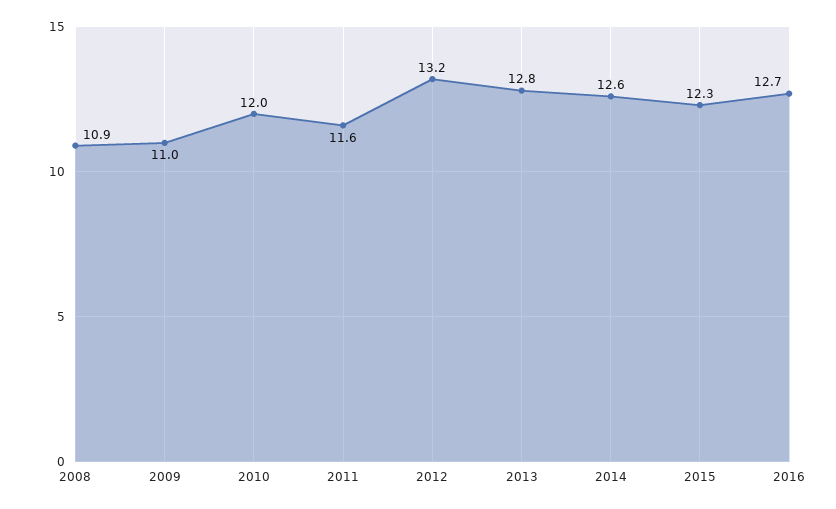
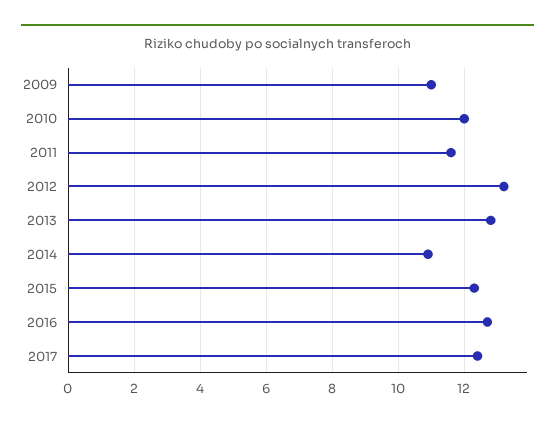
2008: 10.9 -> none
2014: 12.6 -> 11
2017: none -> 12.5

